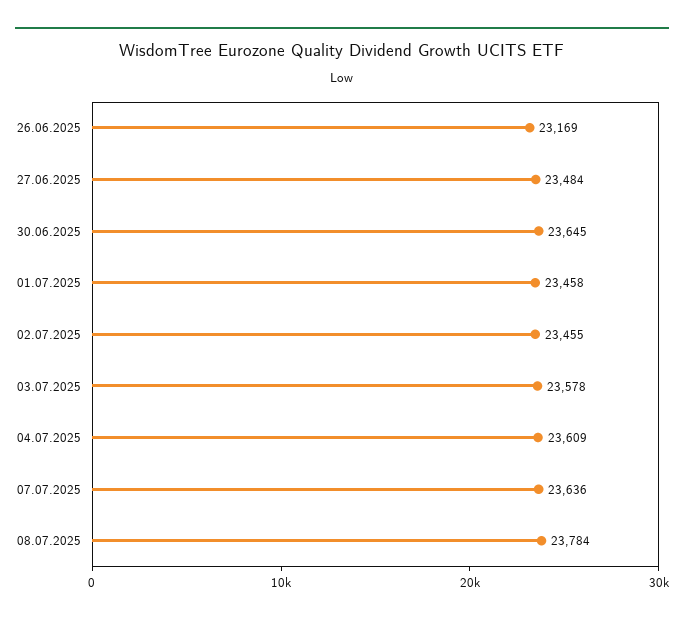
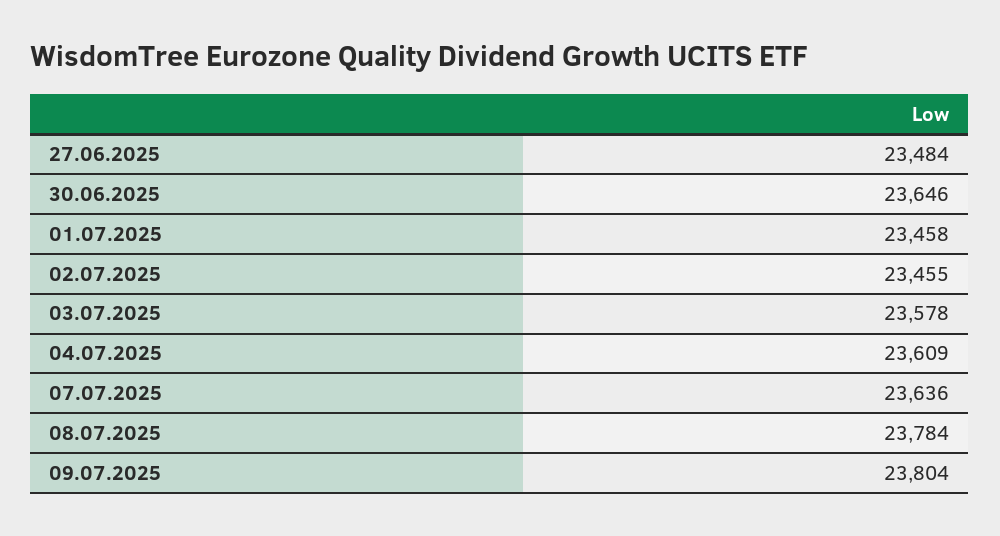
26.06.2025: 23169 -> none
30.06.2025: 23645 -> 23646
09.07.2025: none -> 23804

